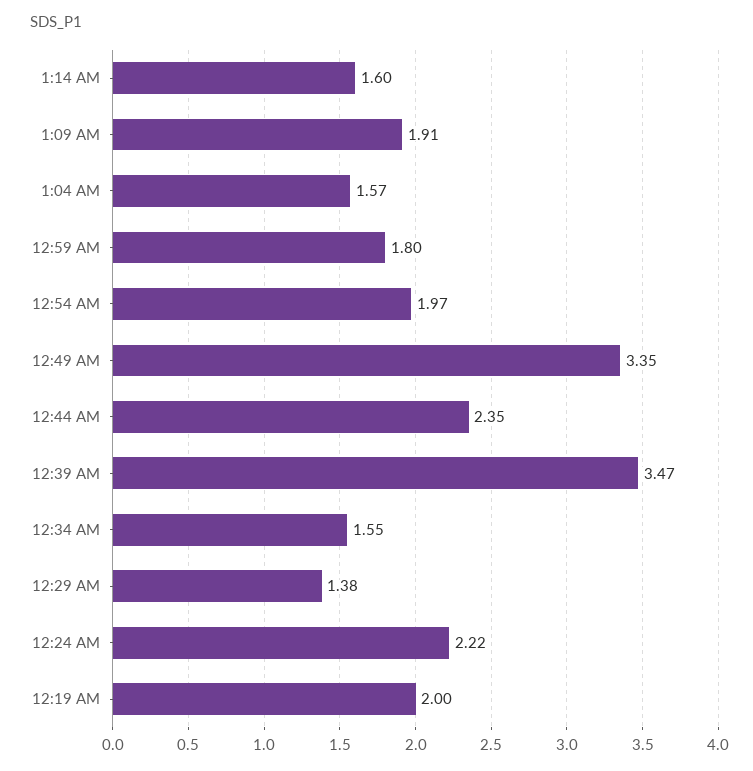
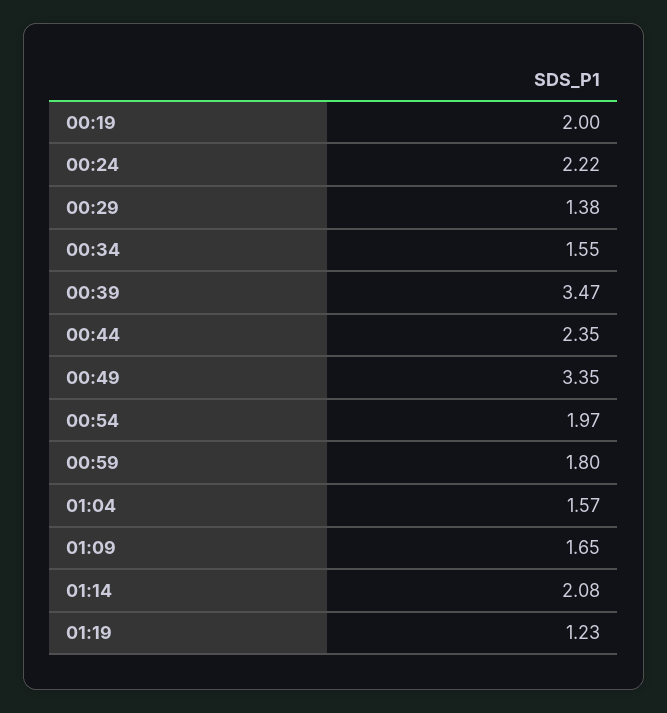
1:14 AM: 1.6 -> 2.08
1:09 AM: 1.91 -> 1.65
01:19: none -> 1.23

